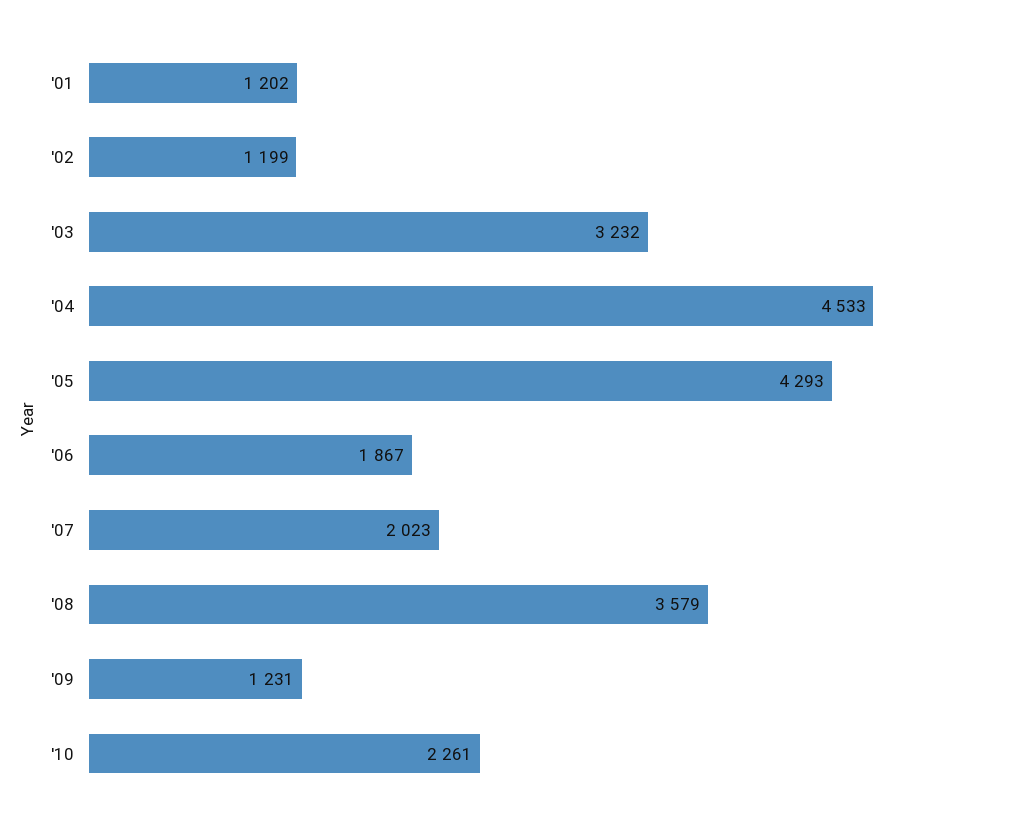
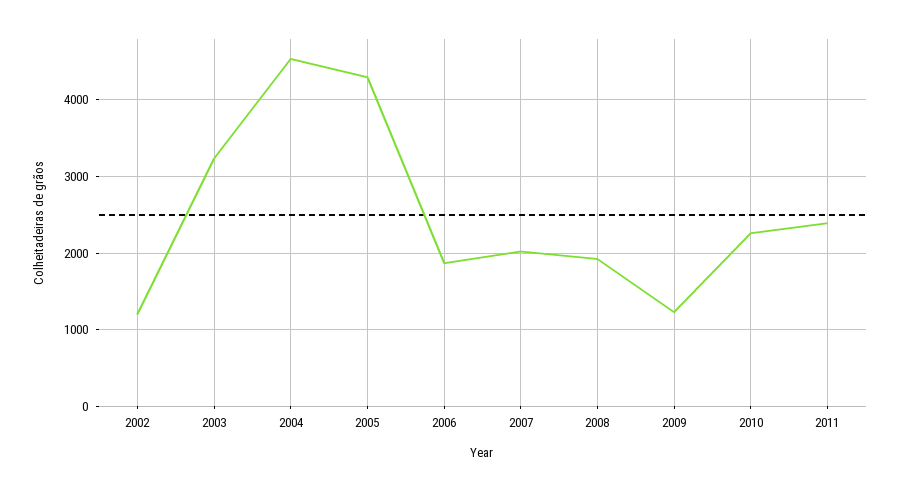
'01: 1202 -> none
'08: 3579 -> 1900
2011: none -> 2400

